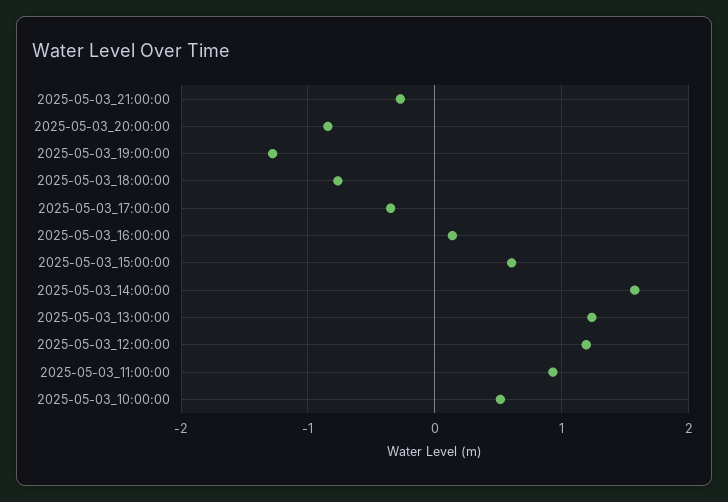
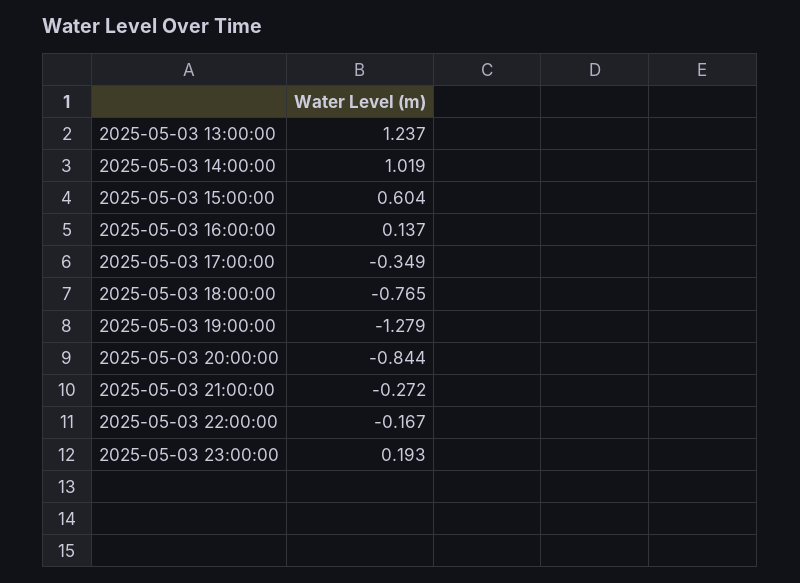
2025-05-03_14:00:00: 1.6 -> 1.019
2025-05-03_12:00:00: 1.2 -> none
2025-05-03_11:00:00: 0.9 -> none
2025-05-03_10:00:00: 0.5 -> none
2025-05-03 22:00:00: none -> -0.167
2025-05-03 23:00:00: none -> 0.193

